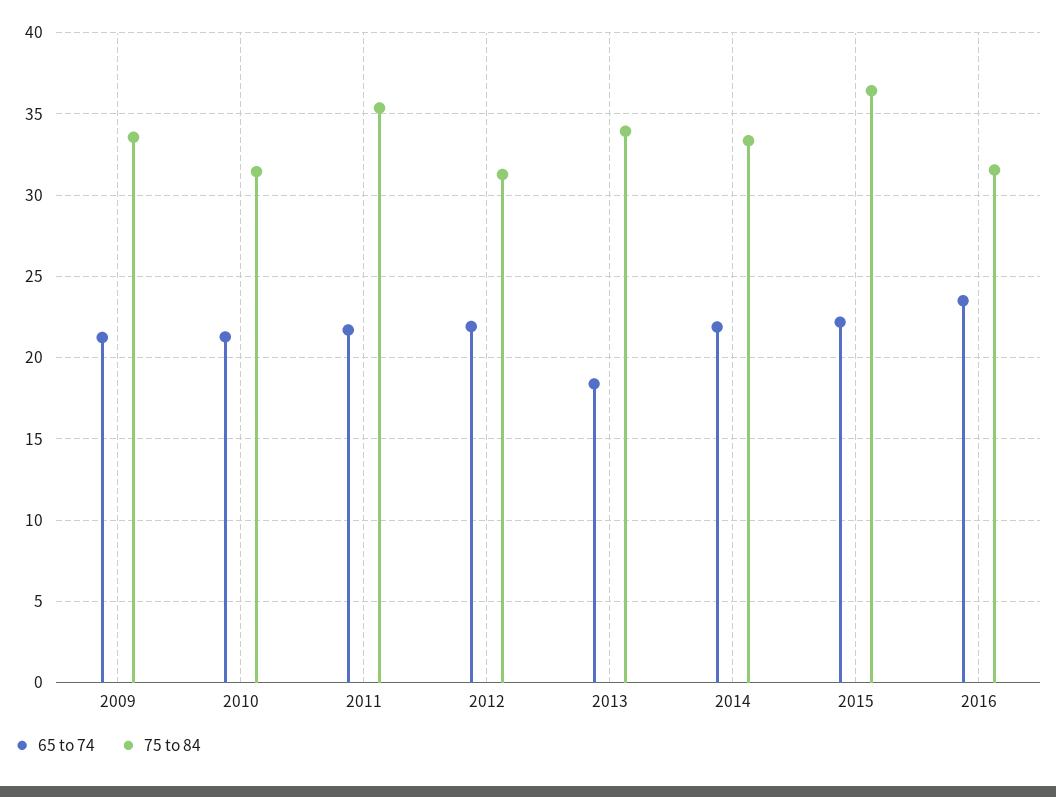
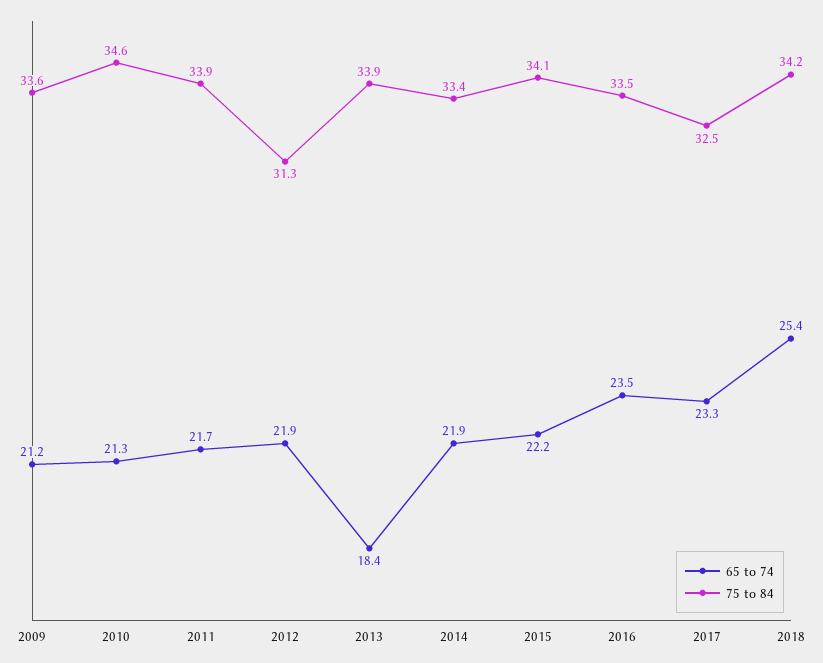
75 to 84, 2010: 31.5 -> 34.6
75 to 84, 2011: 35.5 -> 33.9
75 to 84, 2015: 36.5 -> 34.1
75 to 84, 2016: 31.5 -> 33.5
65 to 74, 2017: none -> 23.3
75 to 84, 2017: none -> 32.5
65 to 74, 2018: none -> 25.4
75 to 84, 2018: none -> 34.2

